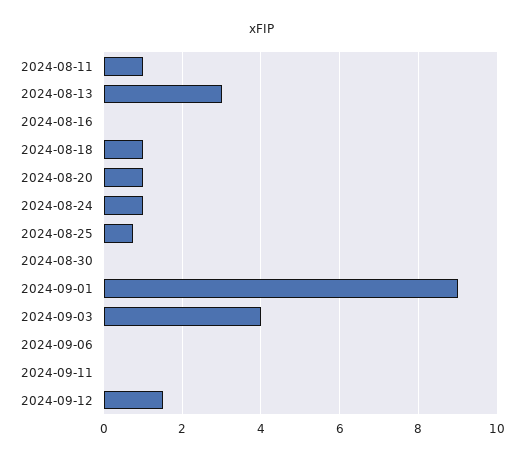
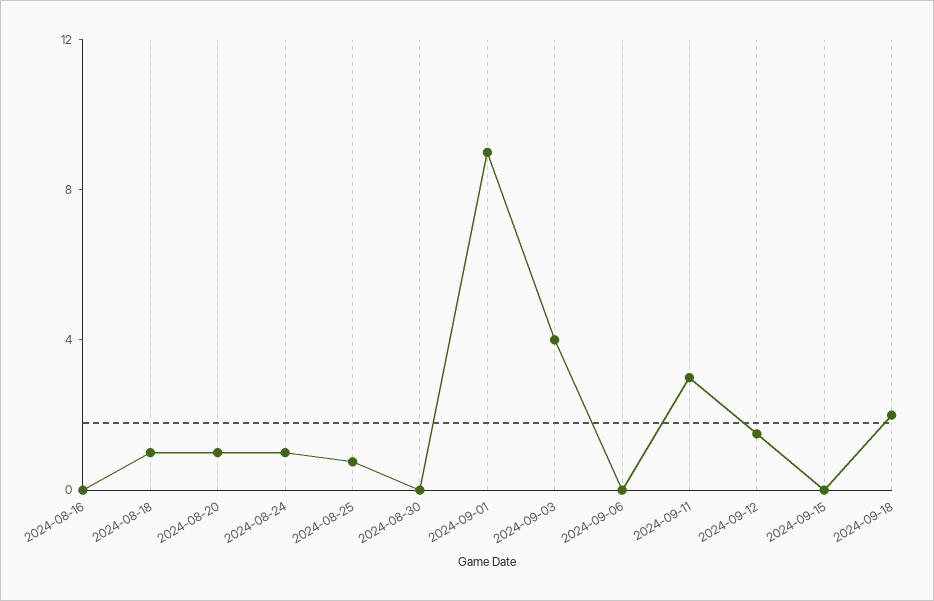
2024-08-11: 1 -> none
2024-08-13: 3 -> none
2024-09-11: 0 -> 3
2024-09-15: none -> 0
2024-09-18: none -> 2

